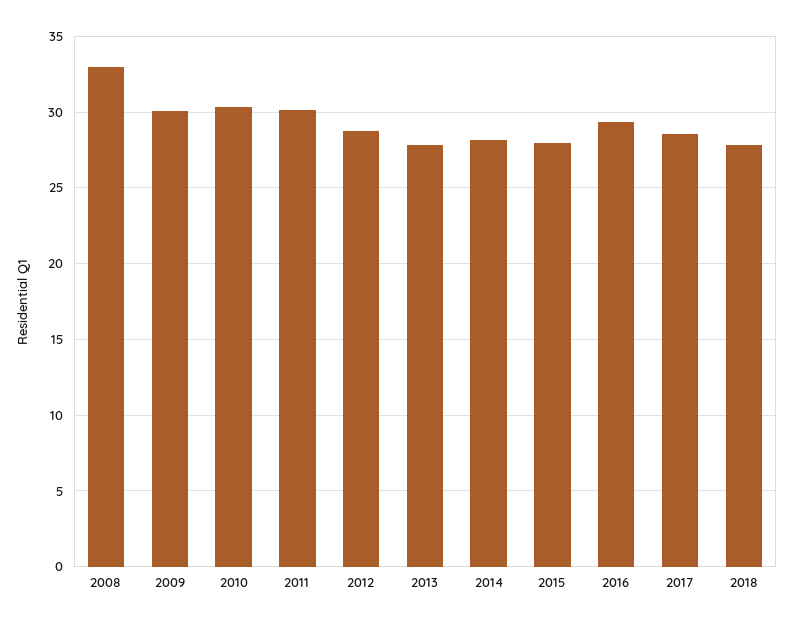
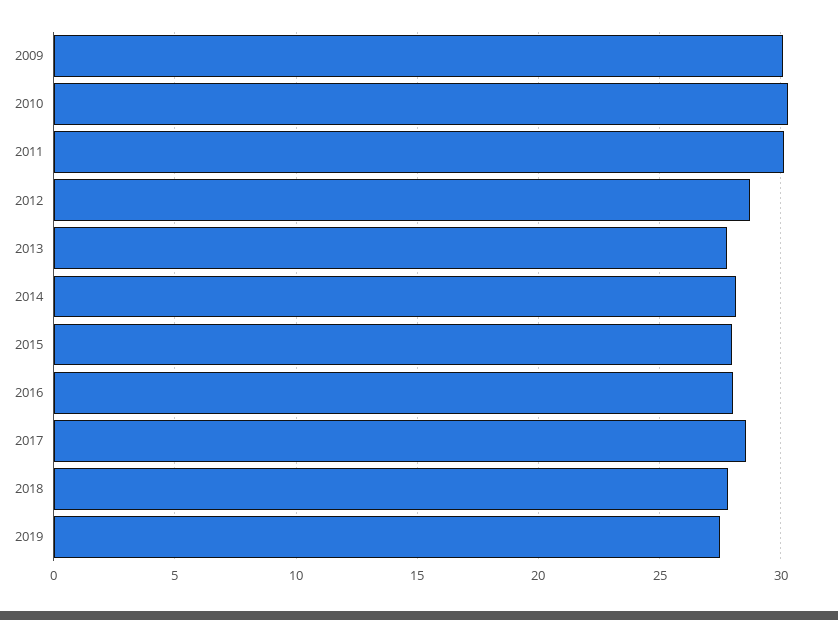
2008: 33 -> none
2016: 29.5 -> 28
2019: none -> 27.5

